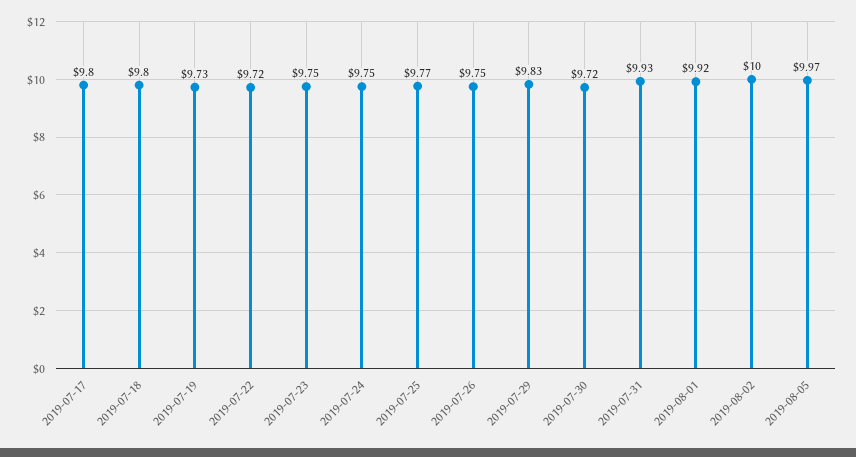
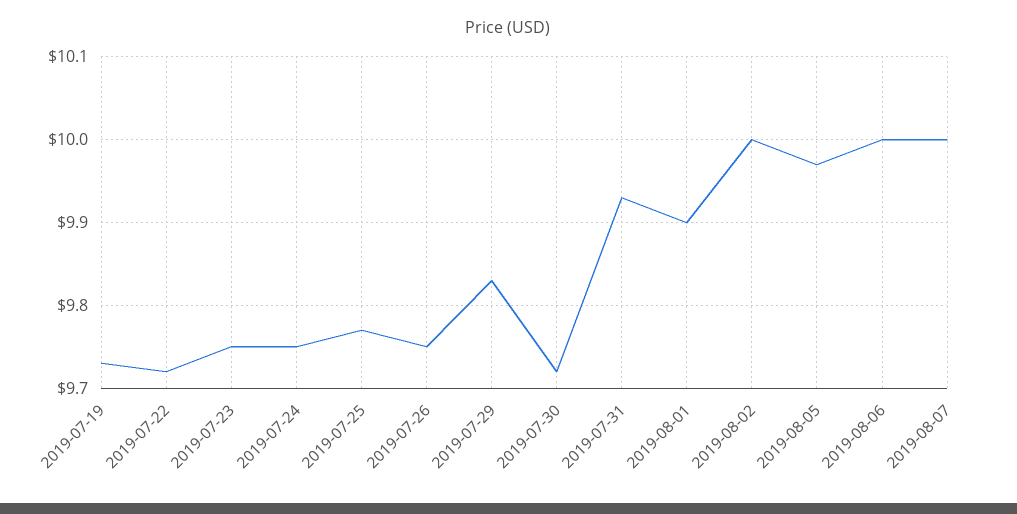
2019-07-17: 9.8 -> none
2019-07-18: 9.8 -> none
2019-08-01: 9.92 -> 9.9
2019-08-06: none -> 10
2019-08-07: none -> 10

